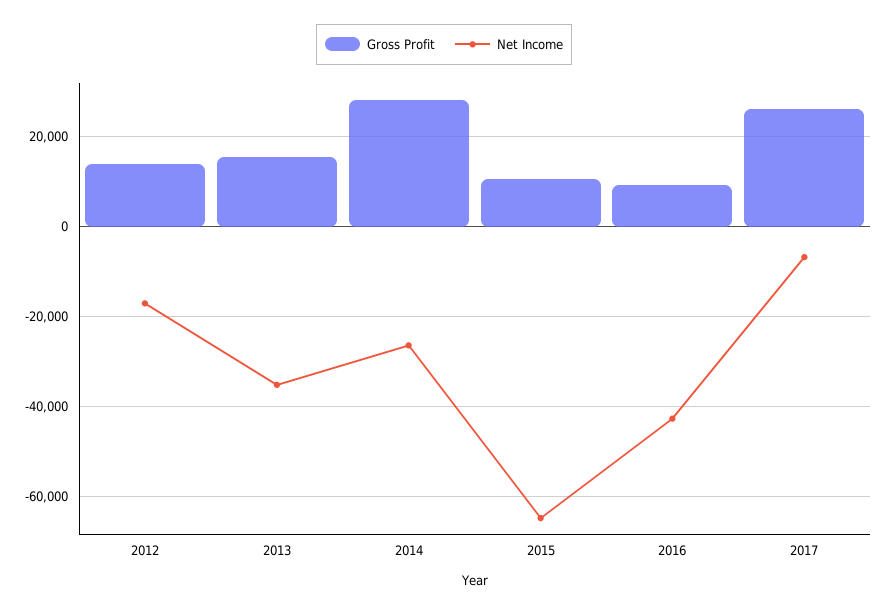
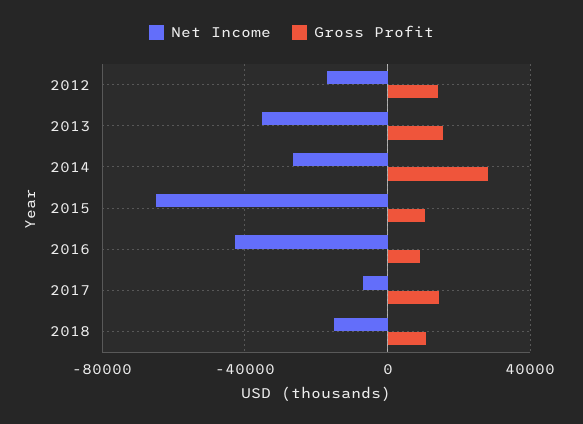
Gross Profit, 2017: 26000 -> 15000
Net Income, 2018: none -> -15000
Gross Profit, 2018: none -> 10000

